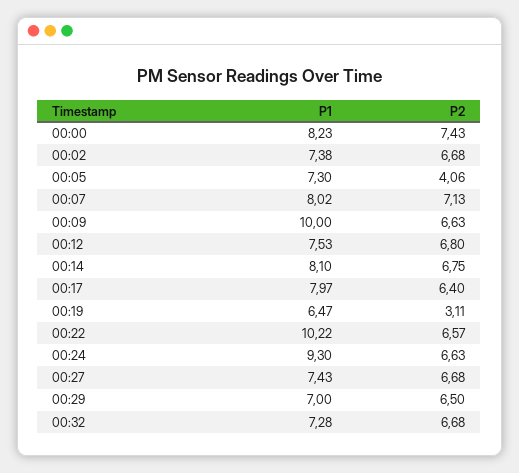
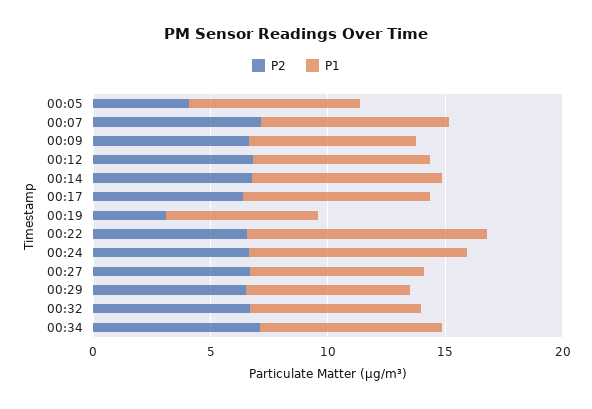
P1, 00:00: 8.23 -> none
P2, 00:00: 7.43 -> none
P1, 00:02: 7.38 -> none
P2, 00:02: 6.68 -> none
P1, 00:09: 10 -> 7
P2, 00:34: none -> 7
P1, 00:34: none -> 8

